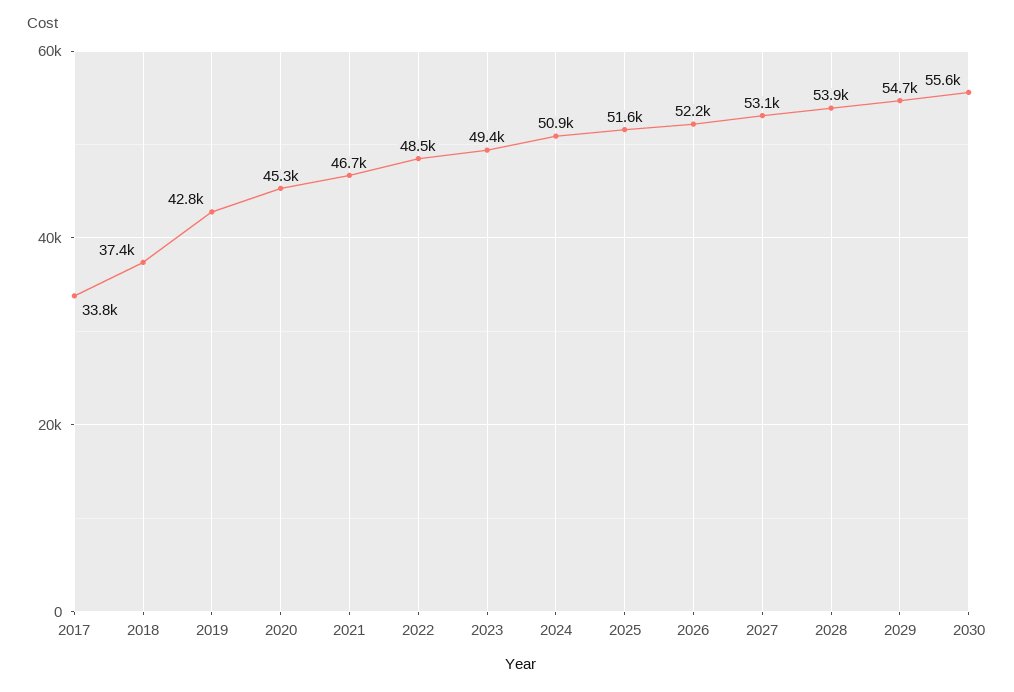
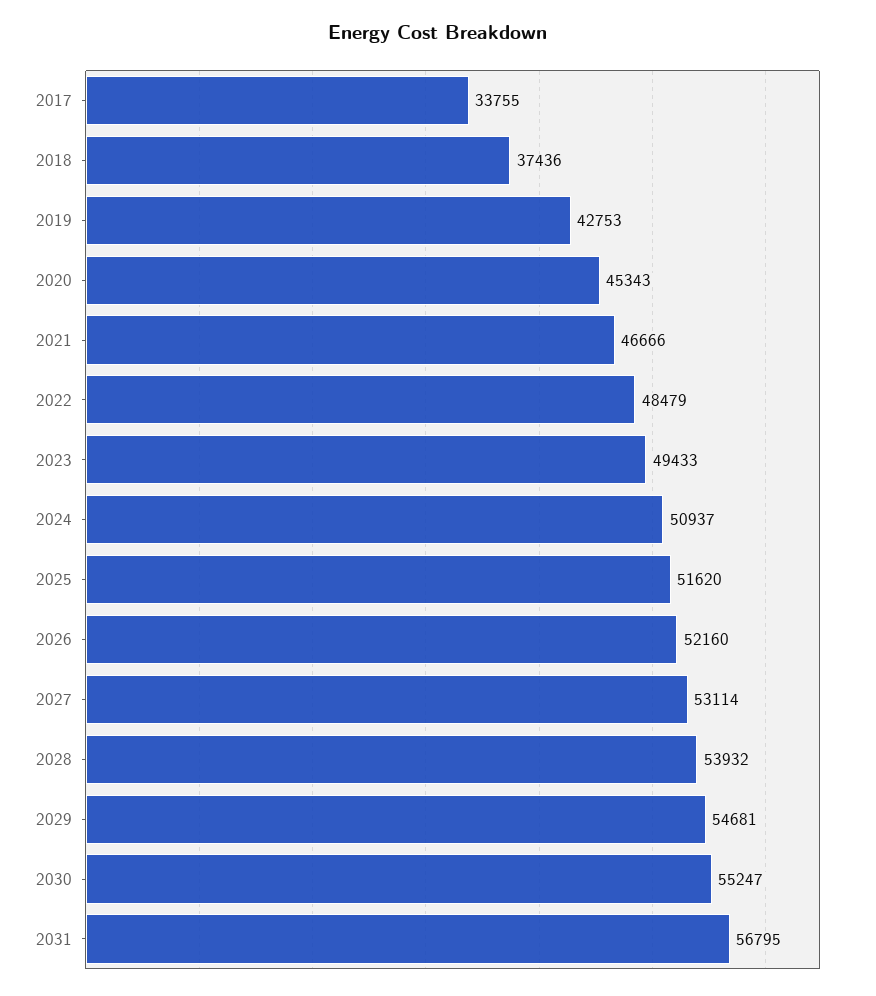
2030: 55600 -> 55247
2031: none -> 56795

